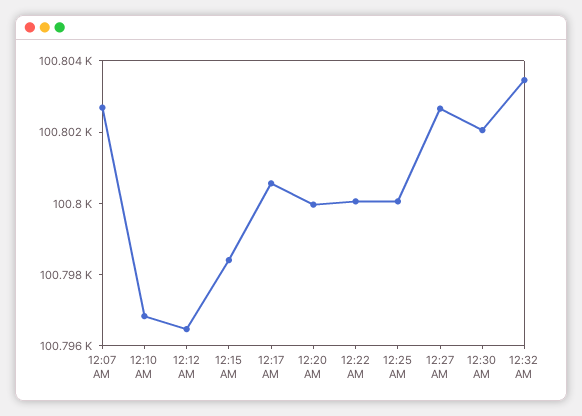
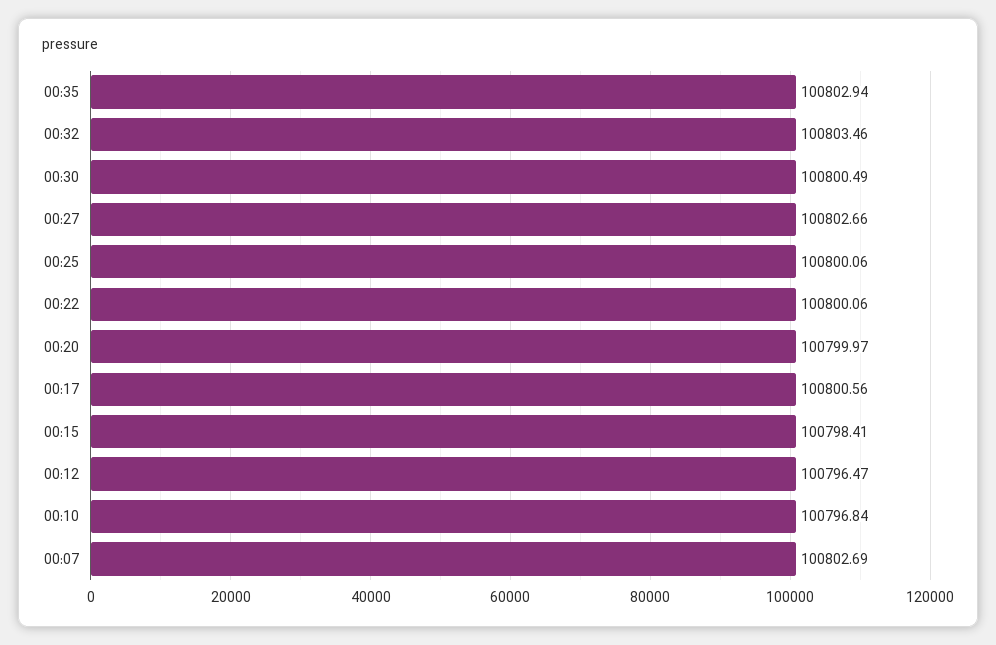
12:30 AM: 100802 -> 100800.49
00:35: none -> 100802.94

